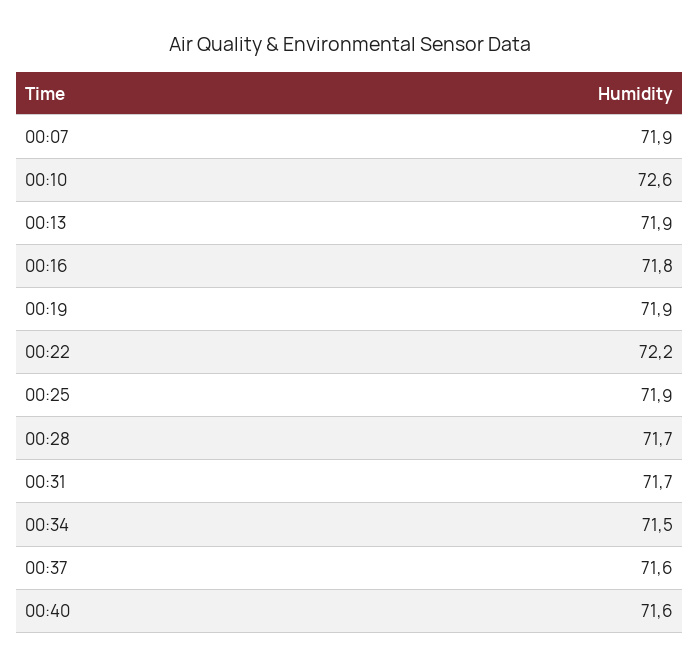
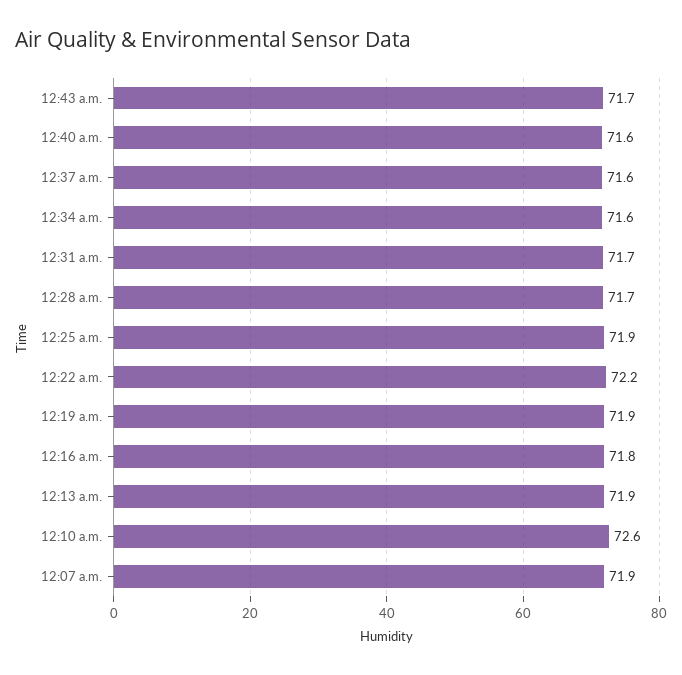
00:34: 71.5 -> 71.6
12:43 a.m.: none -> 71.7

